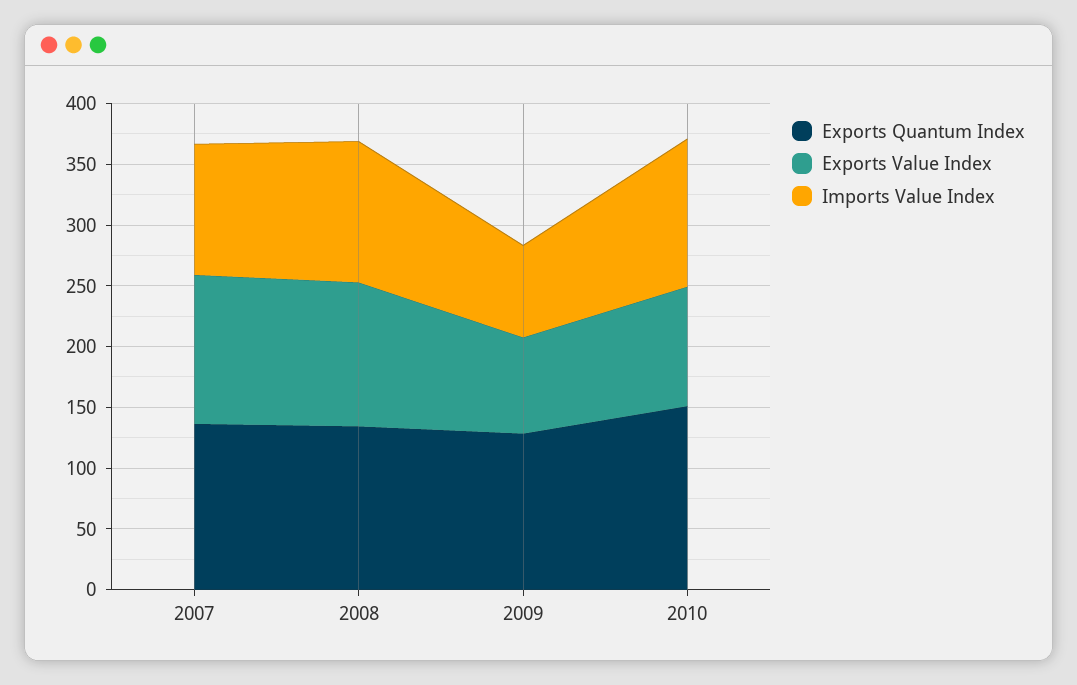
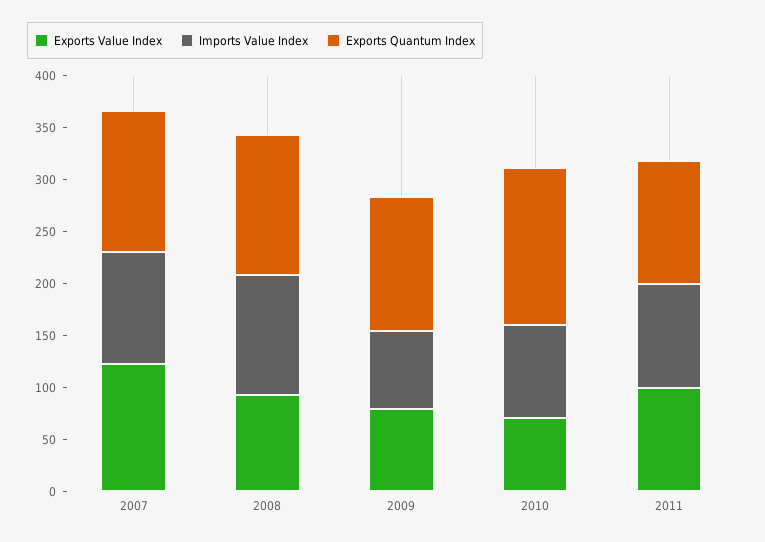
Exports Value Index, 2008: 120 -> 90
Exports Value Index, 2010: 100 -> 70
Imports Value Index, 2010: 120 -> 90
Exports Value Index, 2011: none -> 100
Imports Value Index, 2011: none -> 100
Exports Quantum Index, 2011: none -> 120

